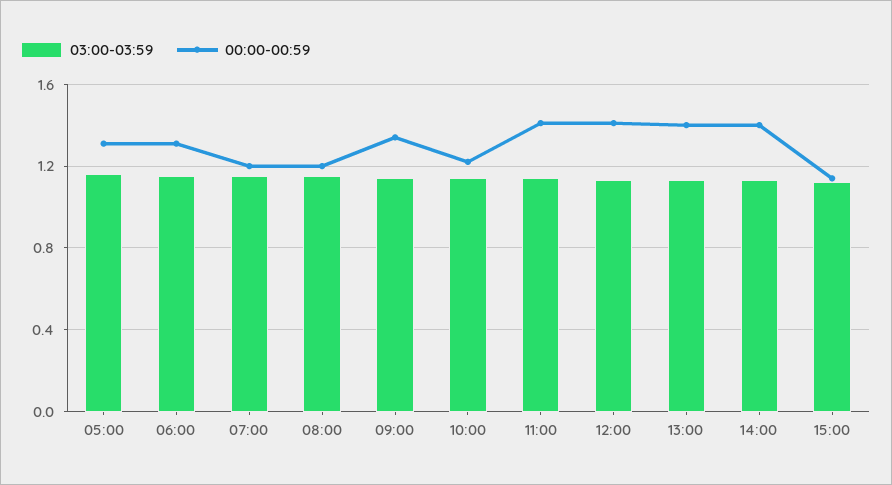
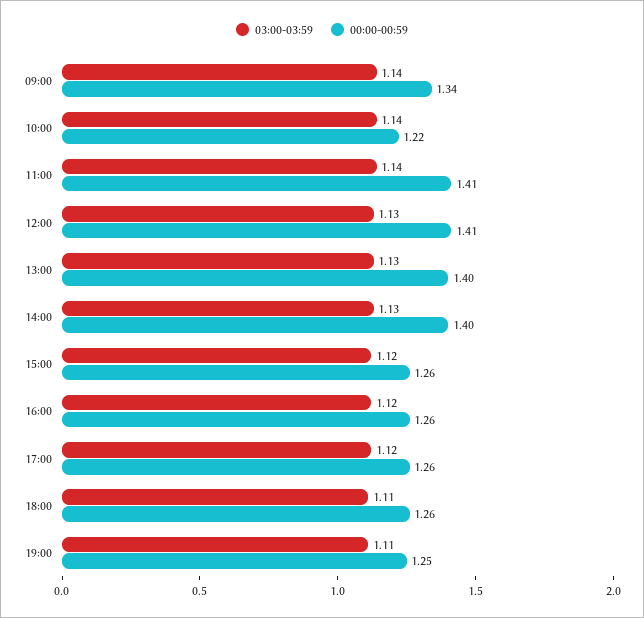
03:00-03:59, 05:00: 1.15 -> none
00:00-00:59, 05:00: 1.3 -> none
03:00-03:59, 06:00: 1.15 -> none
00:00-00:59, 06:00: 1.3 -> none
03:00-03:59, 07:00: 1.15 -> none
00:00-00:59, 07:00: 1.2 -> none
03:00-03:59, 08:00: 1.15 -> none
00:00-00:59, 08:00: 1.2 -> none
00:00-00:59, 15:00: 1.15 -> 1.26
03:00-03:59, 16:00: none -> 1.12
00:00-00:59, 16:00: none -> 1.26
03:00-03:59, 17:00: none -> 1.12
00:00-00:59, 17:00: none -> 1.26
03:00-03:59, 18:00: none -> 1.11
00:00-00:59, 18:00: none -> 1.26
03:00-03:59, 19:00: none -> 1.11
00:00-00:59, 19:00: none -> 1.25

